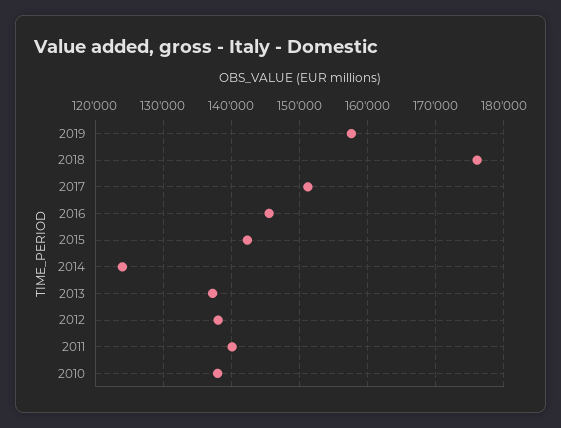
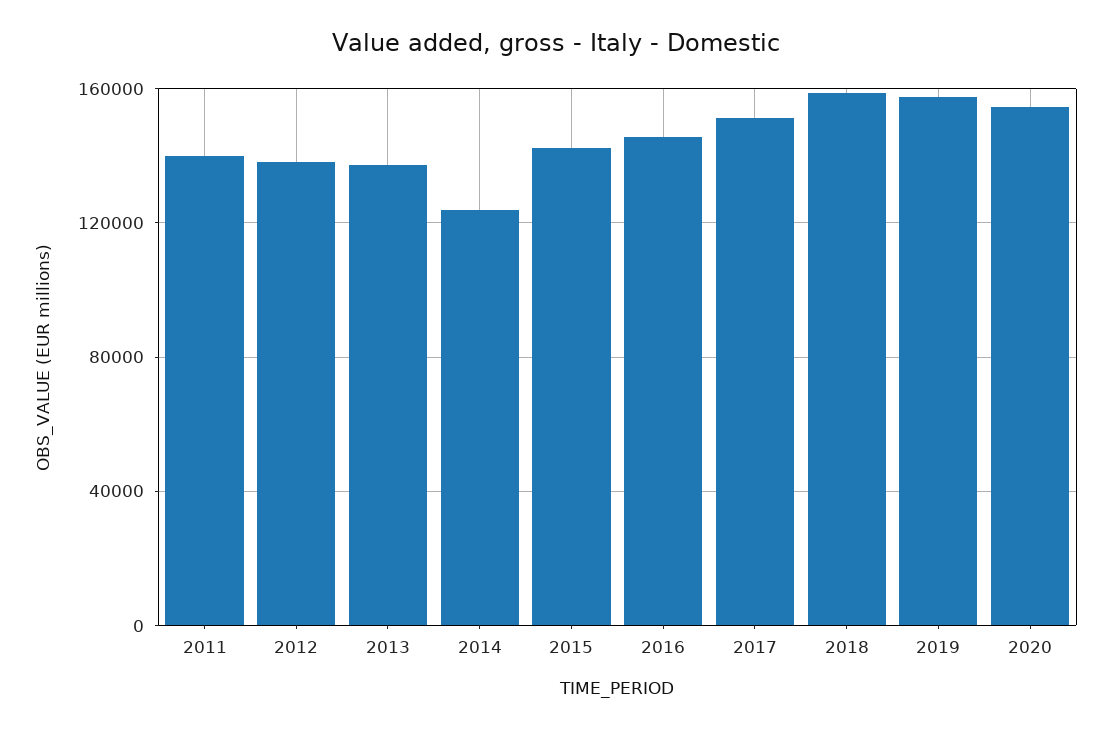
2018: 176000 -> 160000
2010: 138000 -> none
2020: none -> 155000

